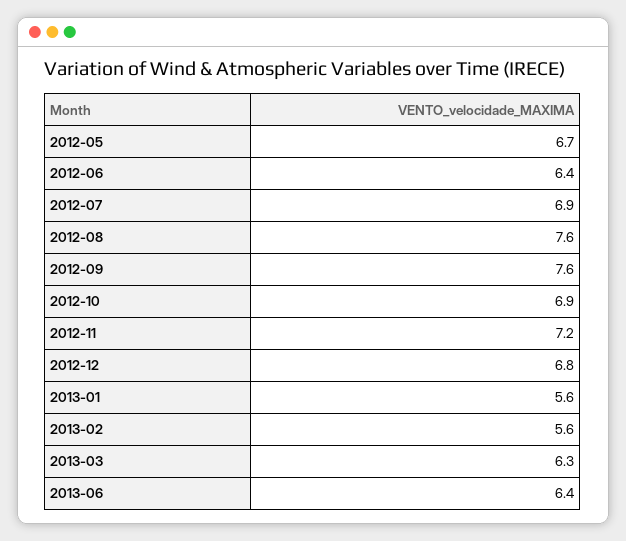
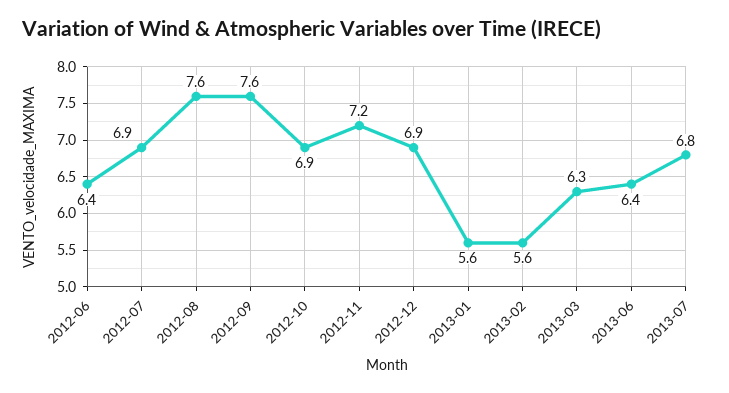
2012-05: 6.7 -> none
2012-12: 6.8 -> 6.9
2013-07: none -> 6.8

